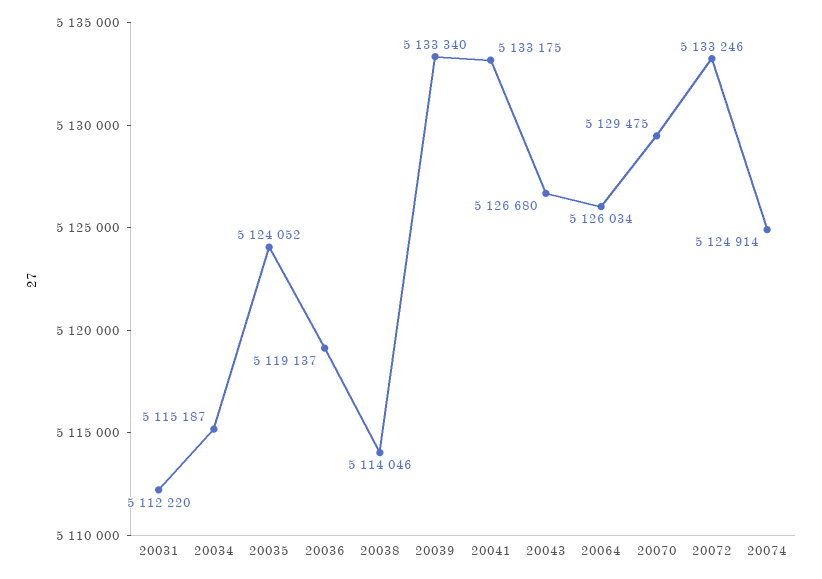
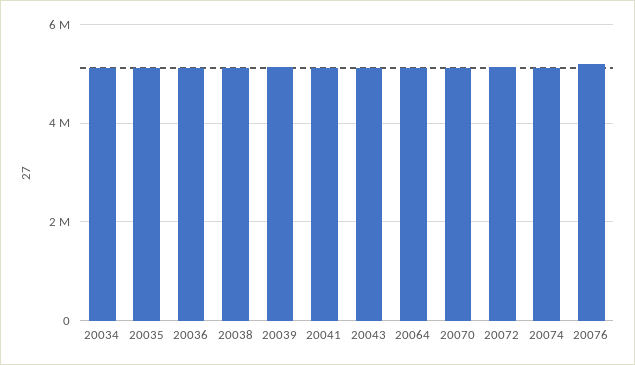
20031: 5112220 -> none
20076: none -> 5200000

